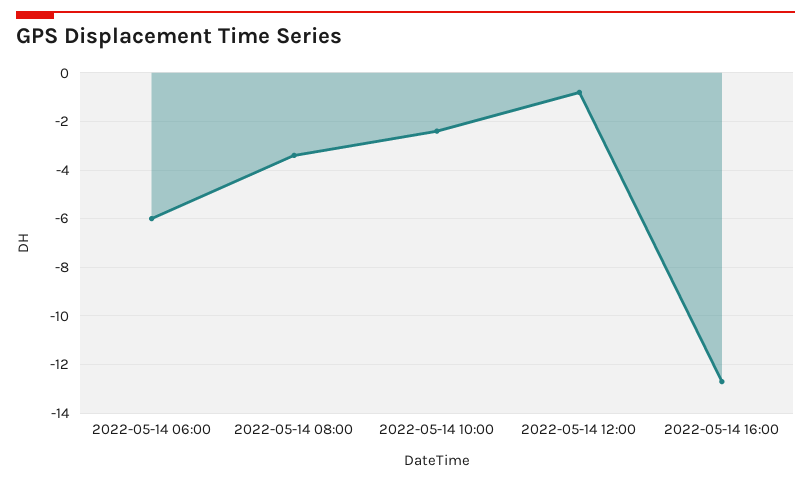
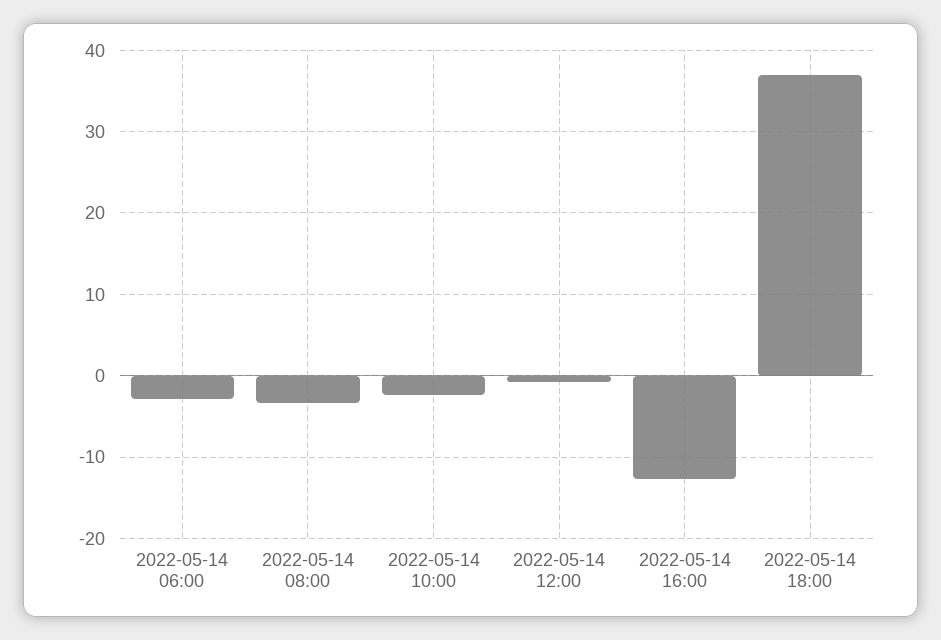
2022-05-14 06:00: -6 -> -3
2022-05-14 18:00: none -> 37

